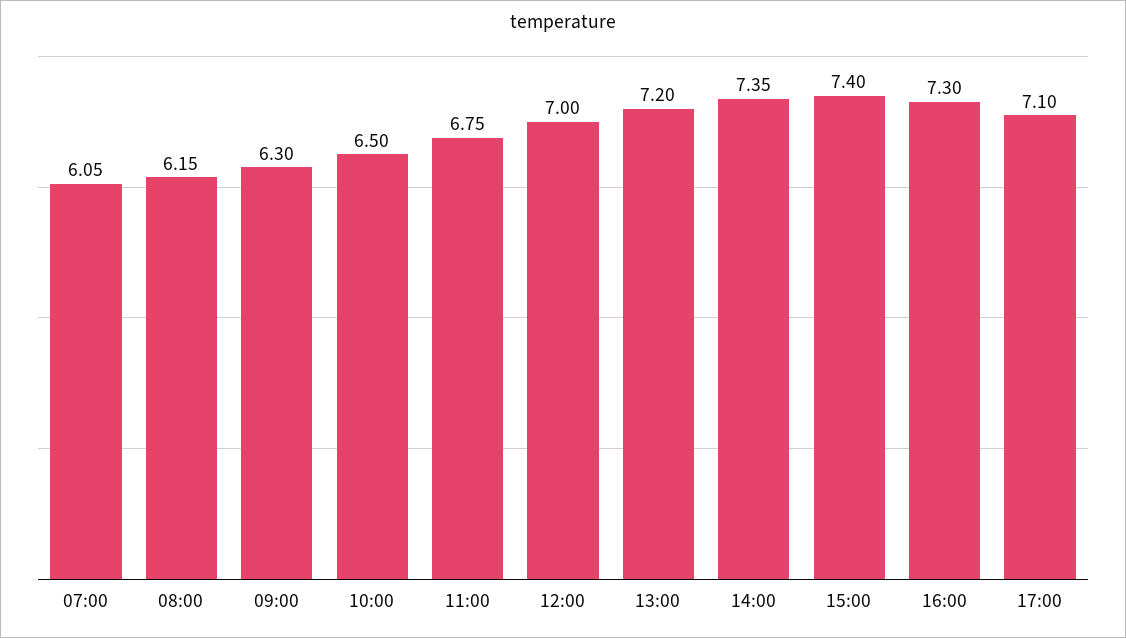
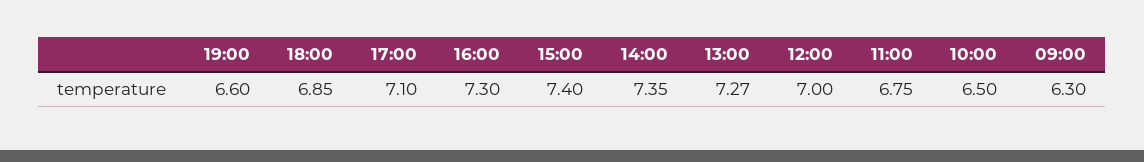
07:00: 6.05 -> none
08:00: 6.15 -> none
13:00: 7.2 -> 7.27
19:00: none -> 6.6
18:00: none -> 6.85

